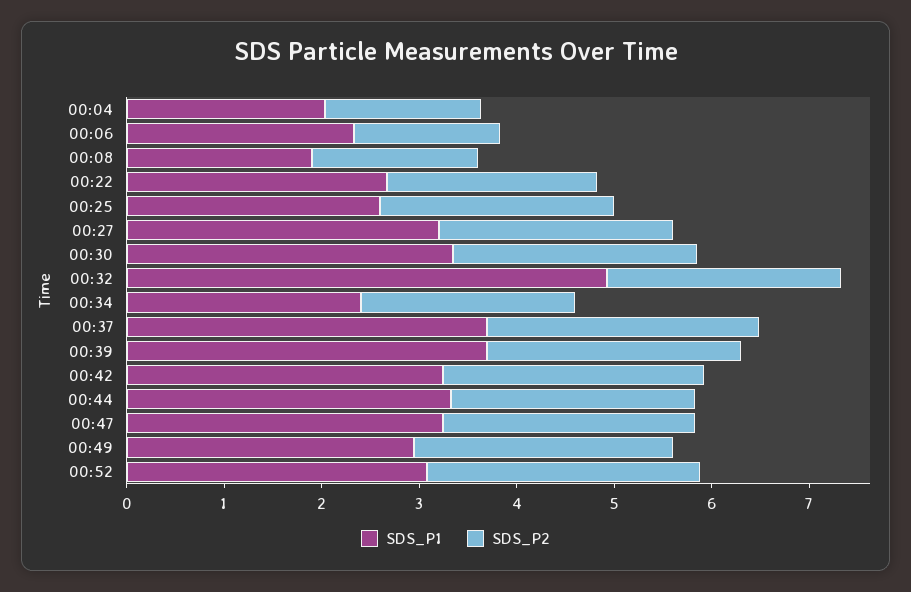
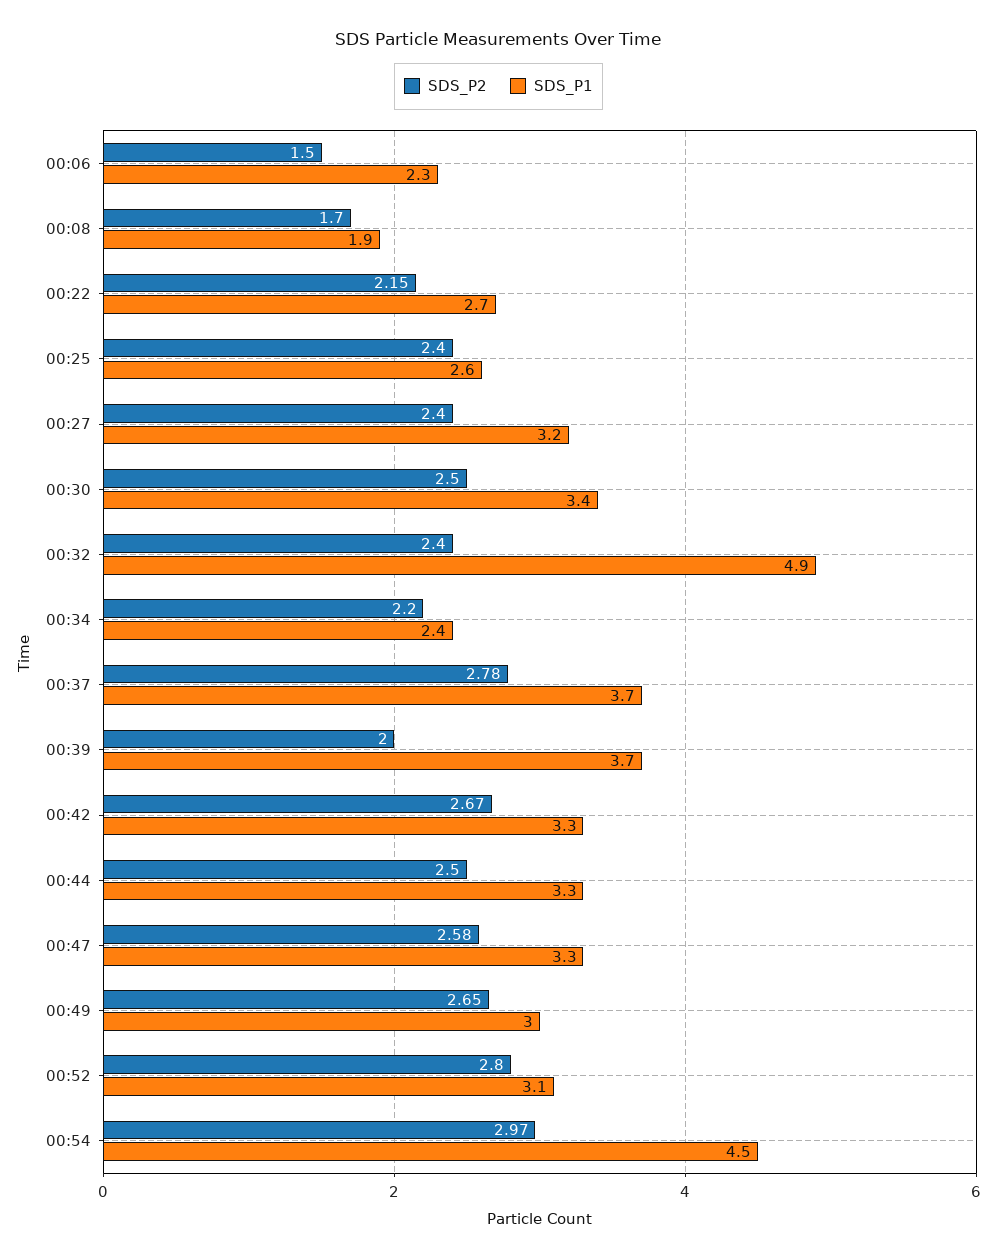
SDS_P1, 00:04: 2 -> none
SDS_P2, 00:04: 1.6 -> none
SDS_P2, 00:39: 2.6 -> 2
SDS_P2, 00:54: none -> 2.97
SDS_P1, 00:54: none -> 4.5

